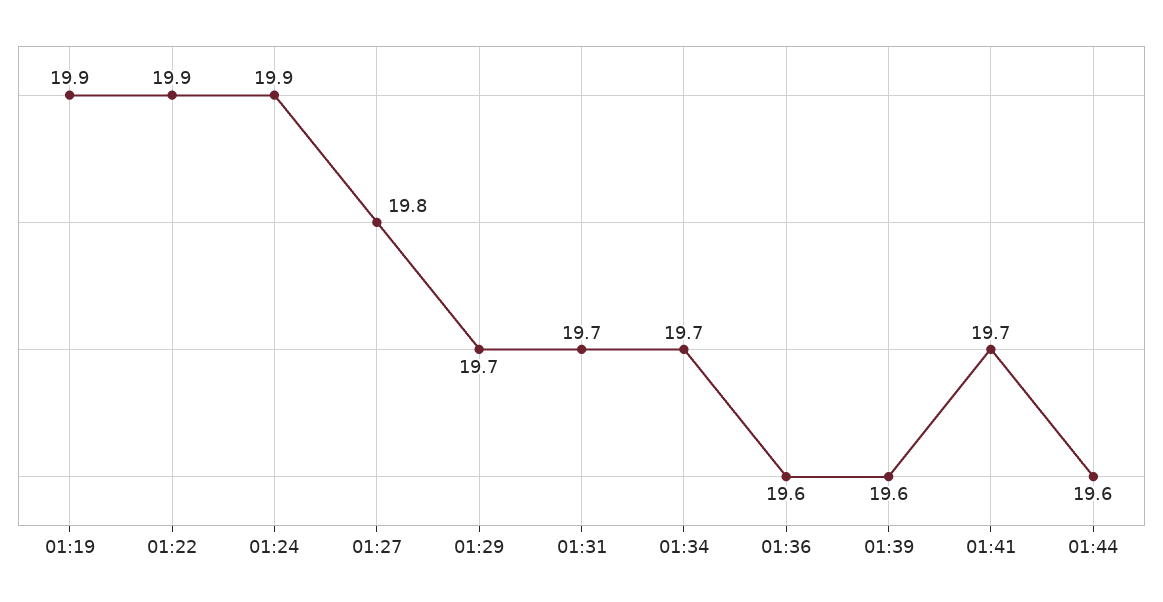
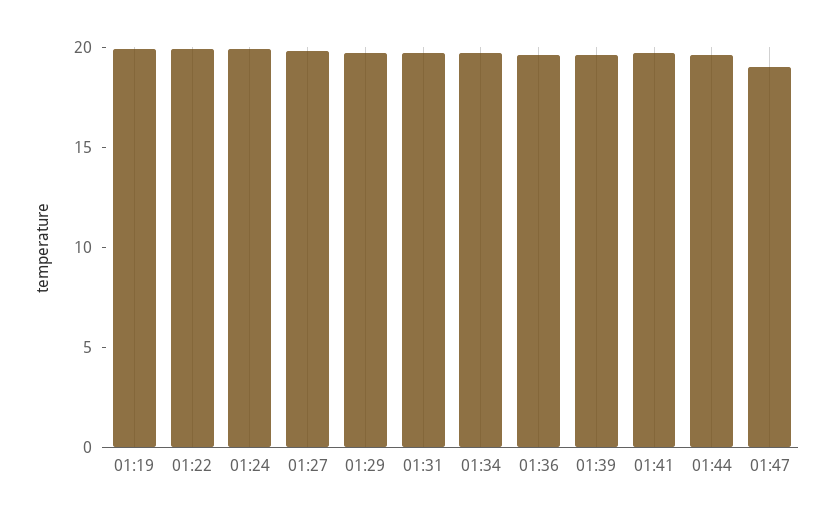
01:47: none -> 19

